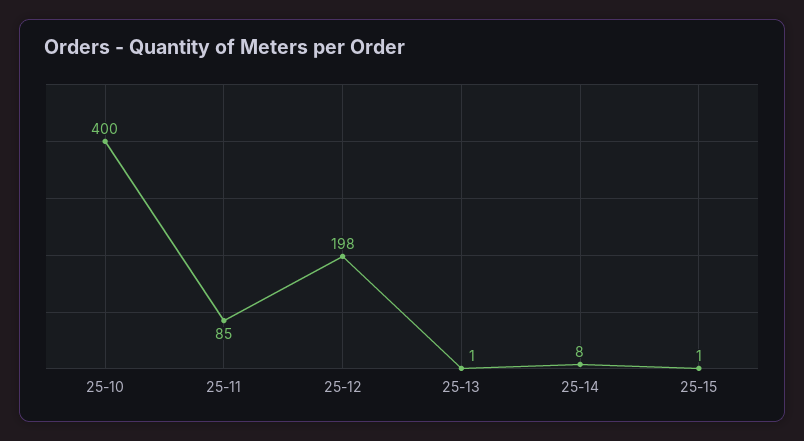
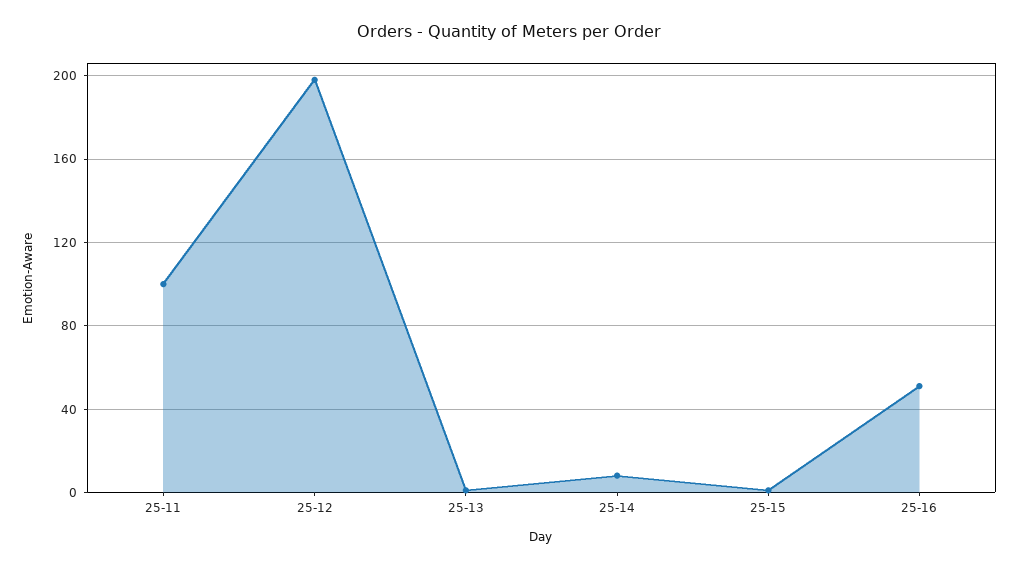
25-10: 400 -> none
25-11: 85 -> 100
25-16: none -> 50

